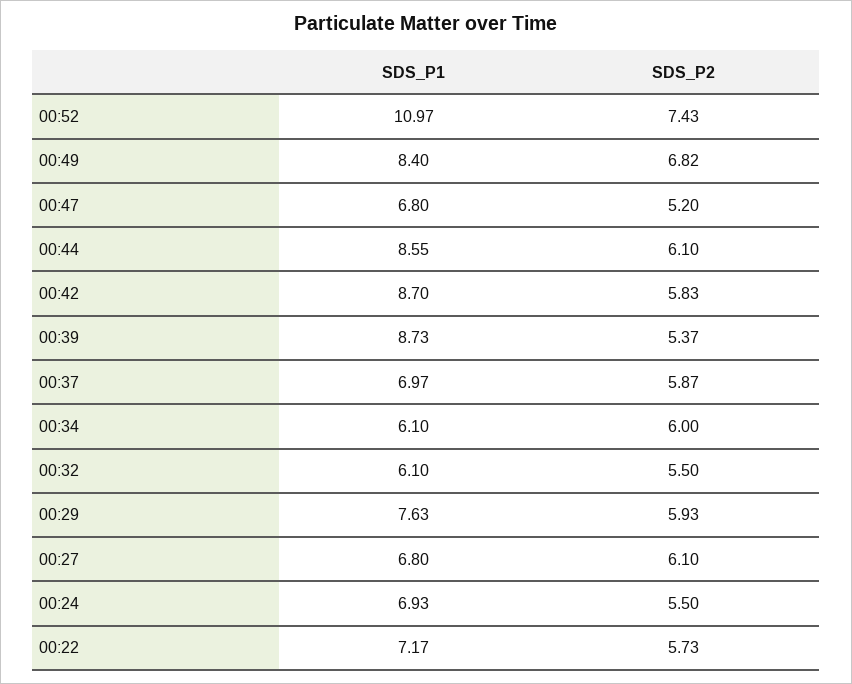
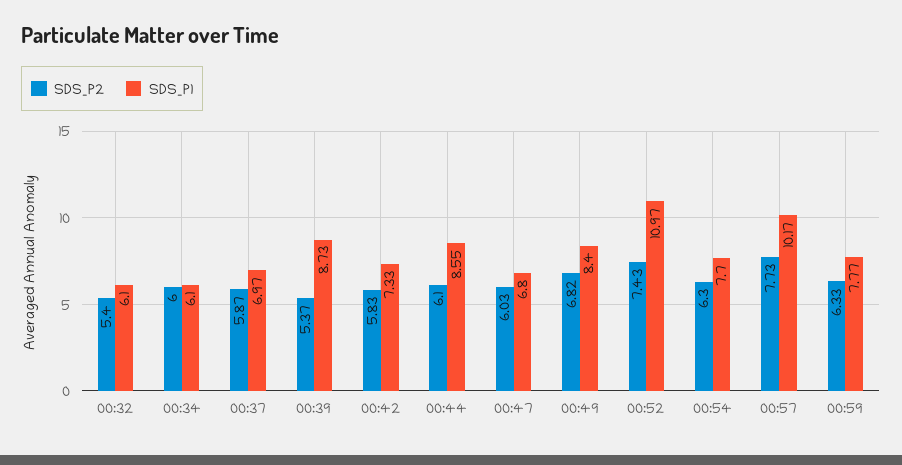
SDS_P2, 00:47: 5.2 -> 6.03
SDS_P1, 00:42: 8.7 -> 7.33
SDS_P2, 00:32: 5.5 -> 5.4
SDS_P1, 00:29: 7.63 -> none
SDS_P2, 00:29: 5.93 -> none
SDS_P1, 00:27: 6.8 -> none
SDS_P2, 00:27: 6.1 -> none
SDS_P1, 00:24: 6.93 -> none
SDS_P2, 00:24: 5.5 -> none
SDS_P1, 00:22: 7.17 -> none
SDS_P2, 00:22: 5.73 -> none
SDS_P2, 00:54: none -> 6.3
SDS_P1, 00:54: none -> 7.7
SDS_P2, 00:57: none -> 7.73
SDS_P1, 00:57: none -> 10.17
SDS_P2, 00:59: none -> 6.33
SDS_P1, 00:59: none -> 7.77

